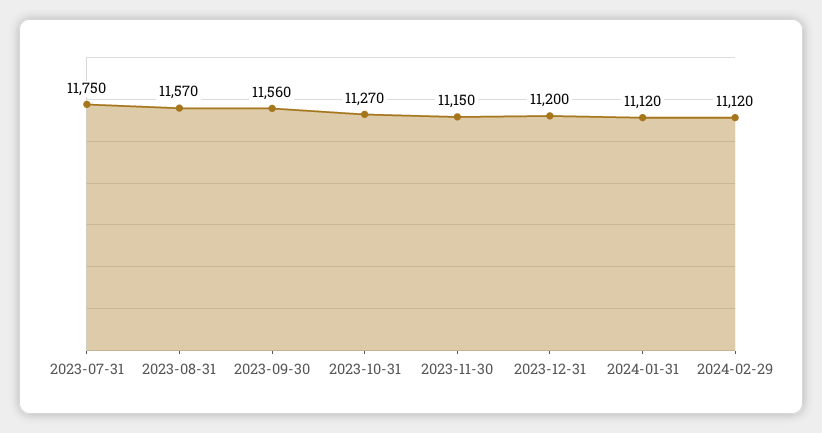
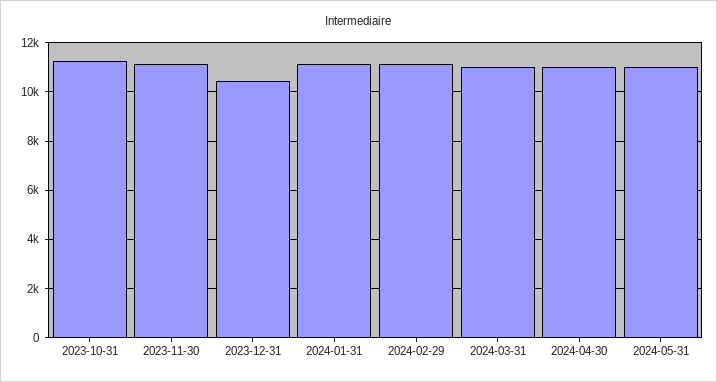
2023-07-31: 11750 -> none
2023-08-31: 11570 -> none
2023-09-30: 11560 -> none
2023-12-31: 11200 -> 10500
2024-03-31: none -> 11000
2024-04-30: none -> 11000
2024-05-31: none -> 11000

